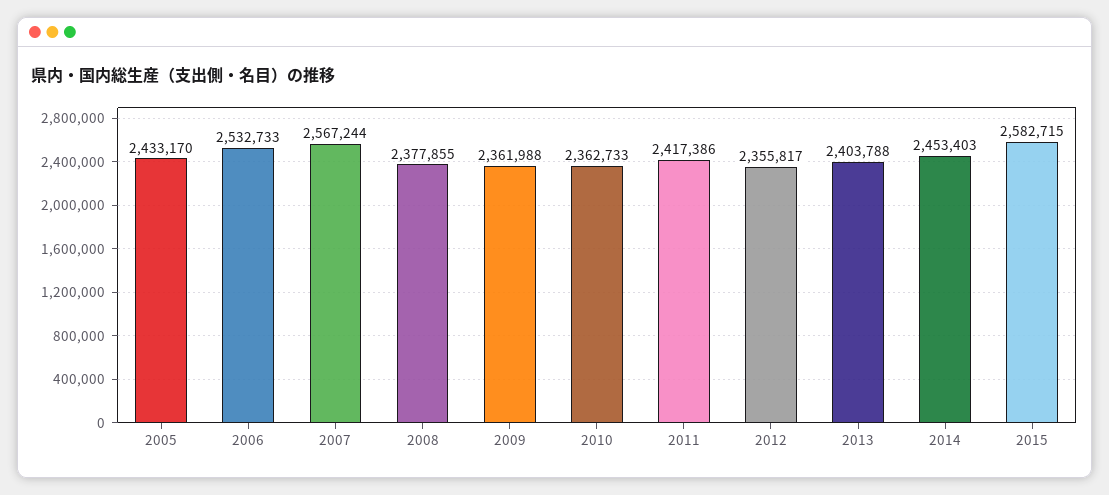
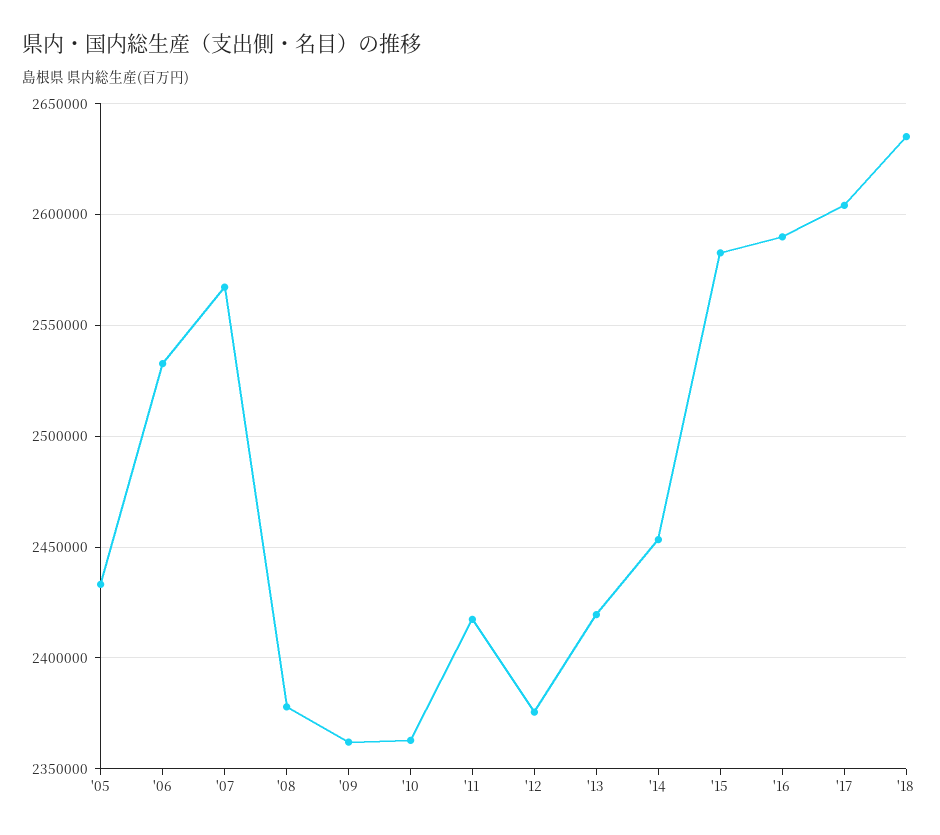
2012: 2355817 -> 2375000
2013: 2403788 -> 2420000
'16: none -> 2590000
'17: none -> 2605000
'18: none -> 2635000

